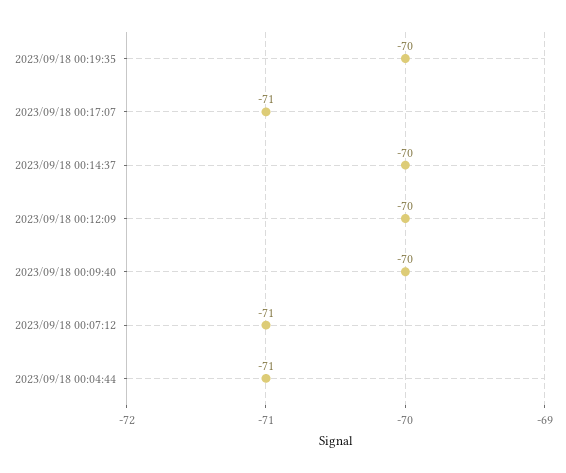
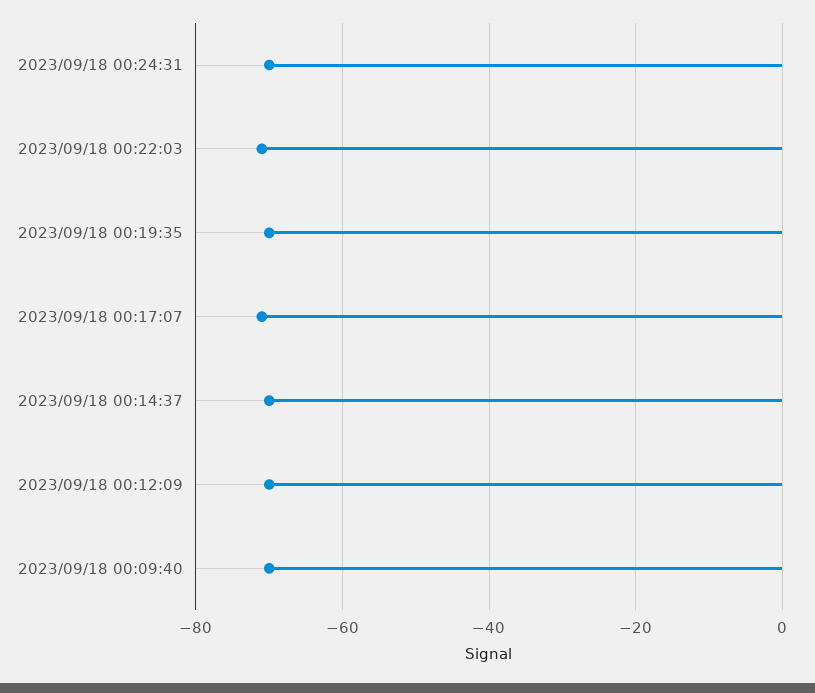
2023/09/18 00:07:12: -71 -> none
2023/09/18 00:04:44: -71 -> none
2023/09/18 00:24:31: none -> -70
2023/09/18 00:22:03: none -> -70

